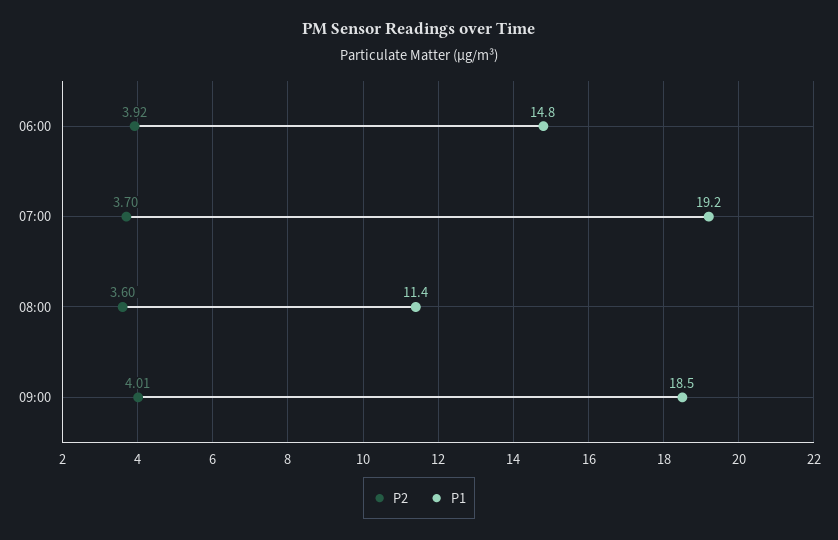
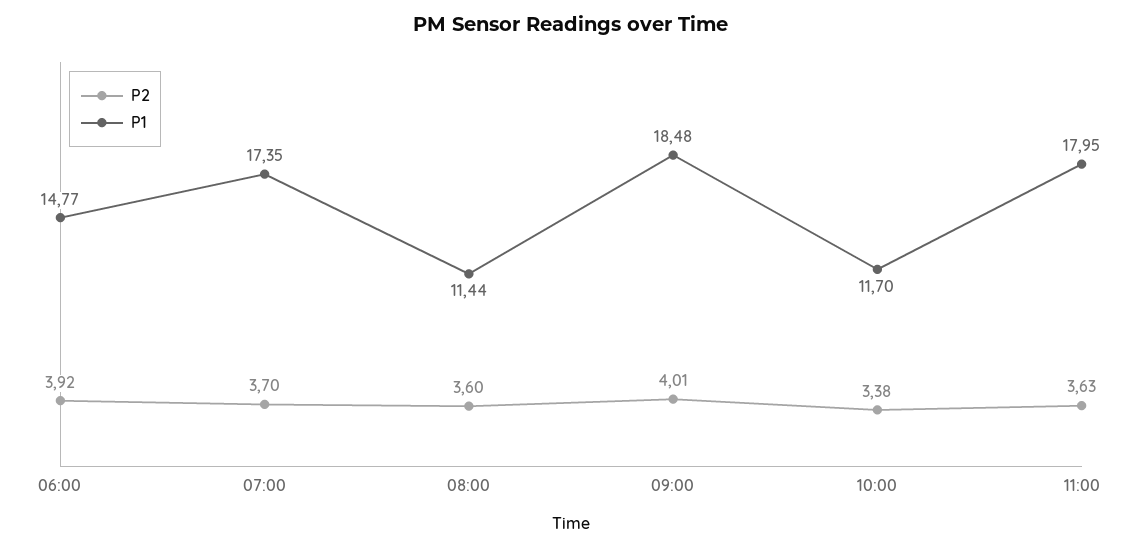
P1, 07:00: 19.2 -> 17.35
P2, 10:00: none -> 3.38
P1, 10:00: none -> 11.7
P2, 11:00: none -> 3.63
P1, 11:00: none -> 17.95

